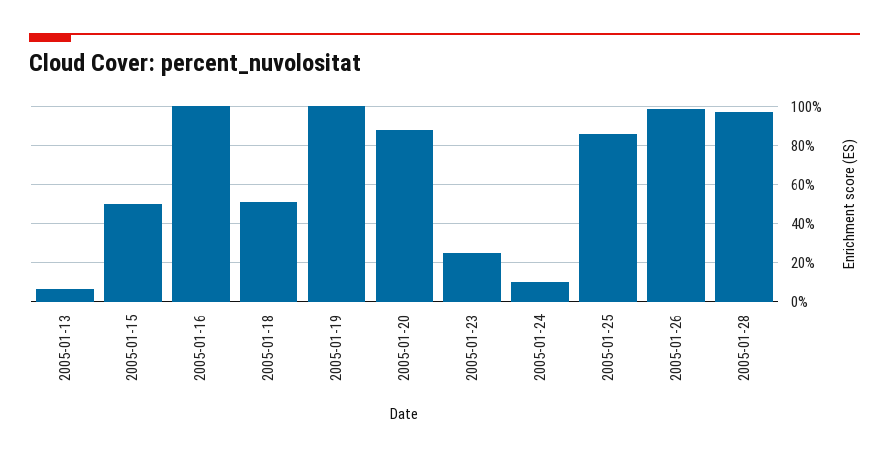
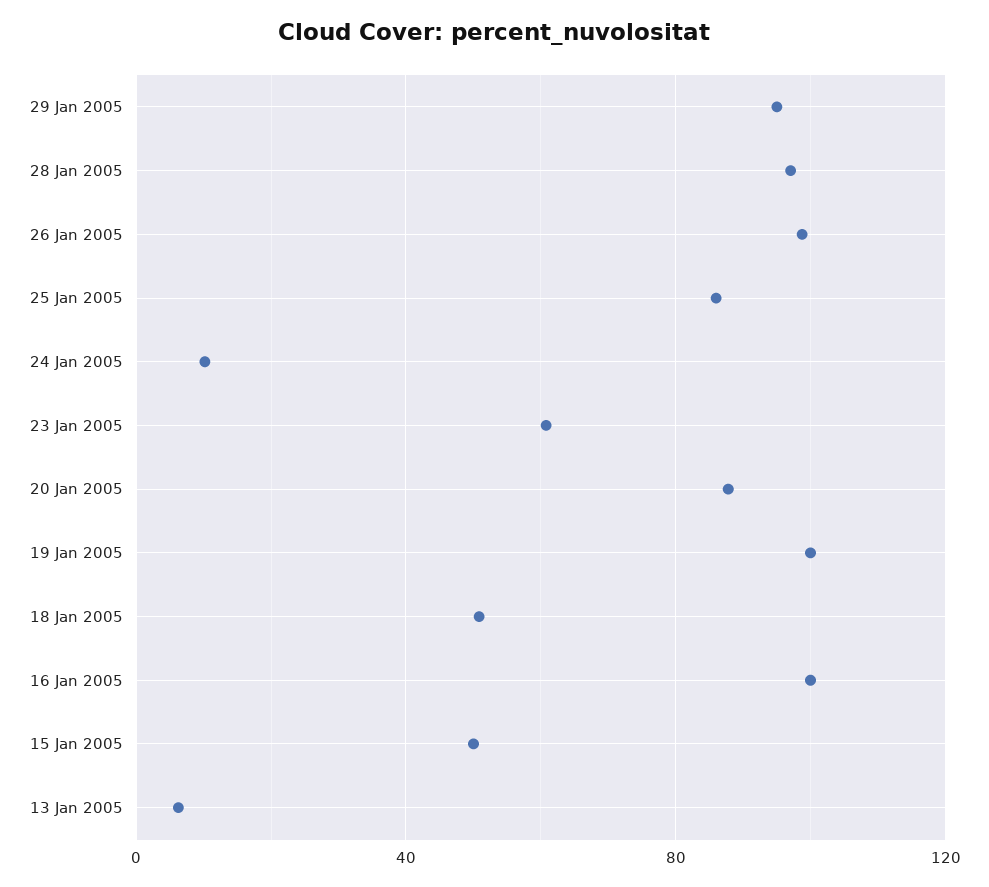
2005-01-23: 25 -> 60
29 Jan 2005: none -> 95

